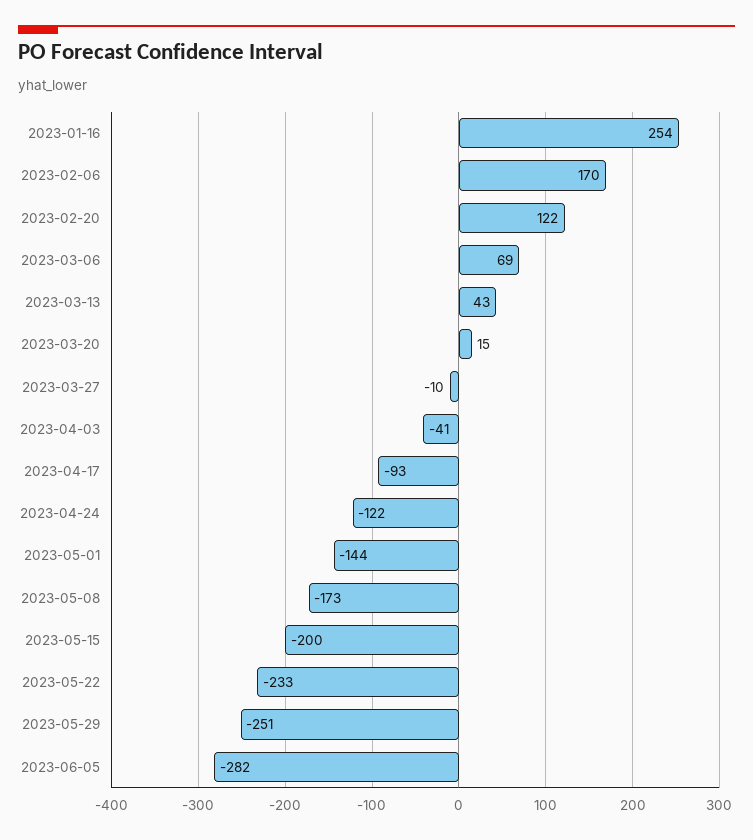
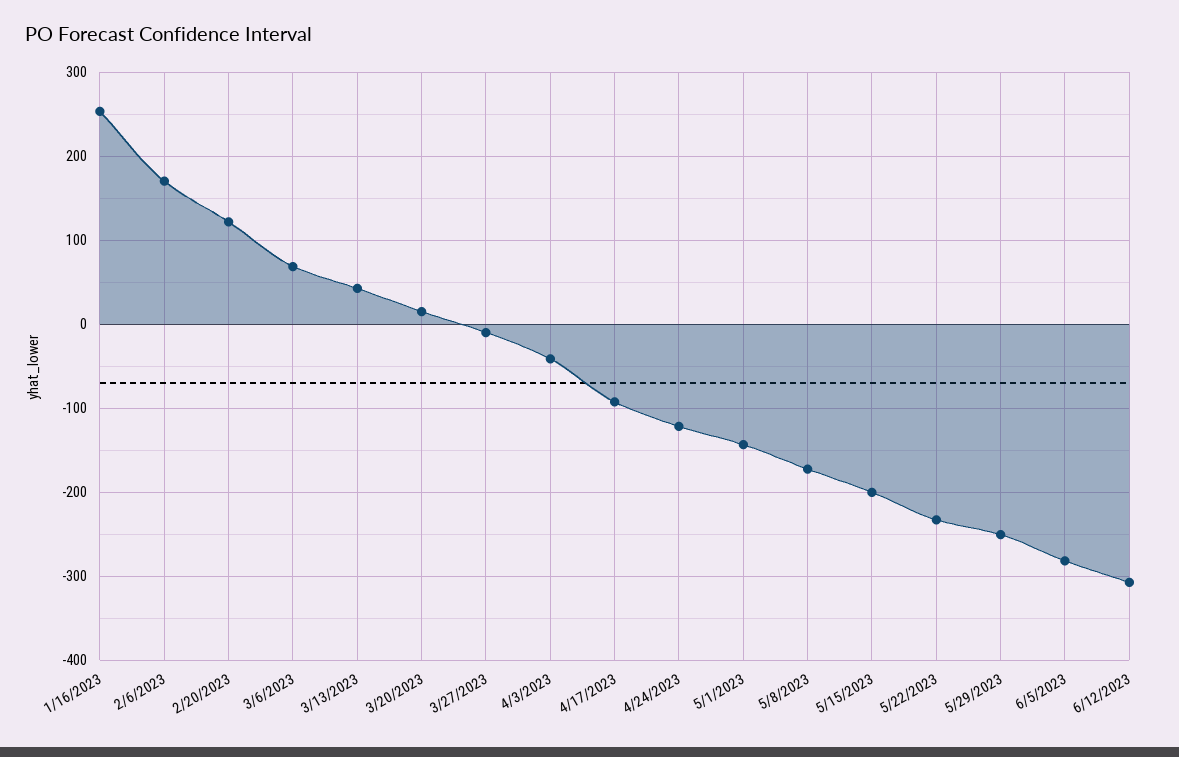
6/12/2023: none -> -310

